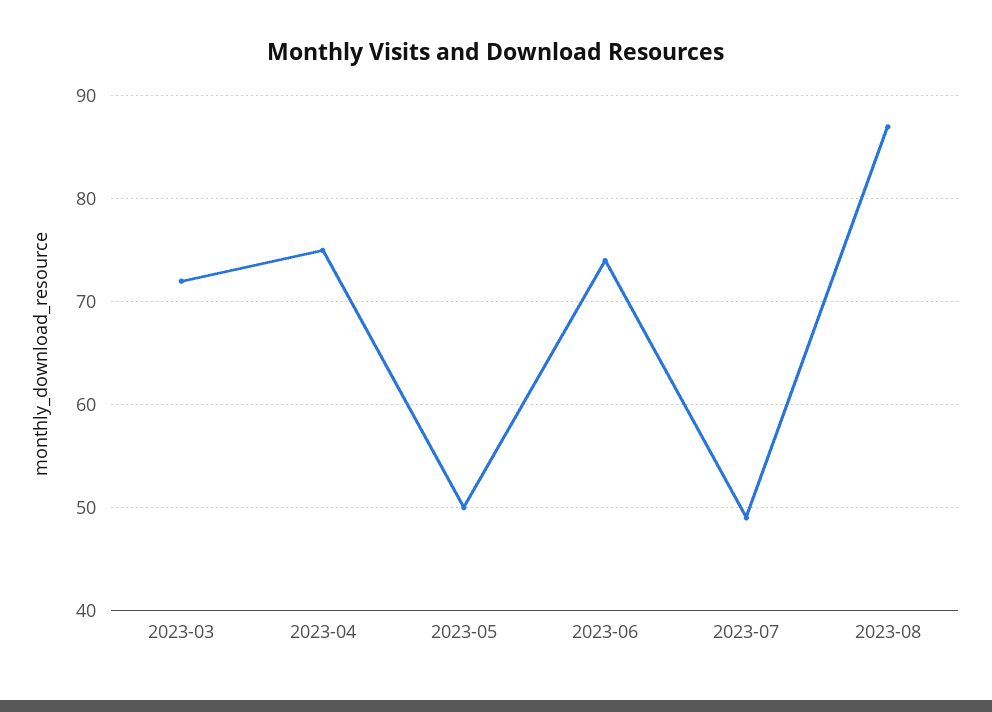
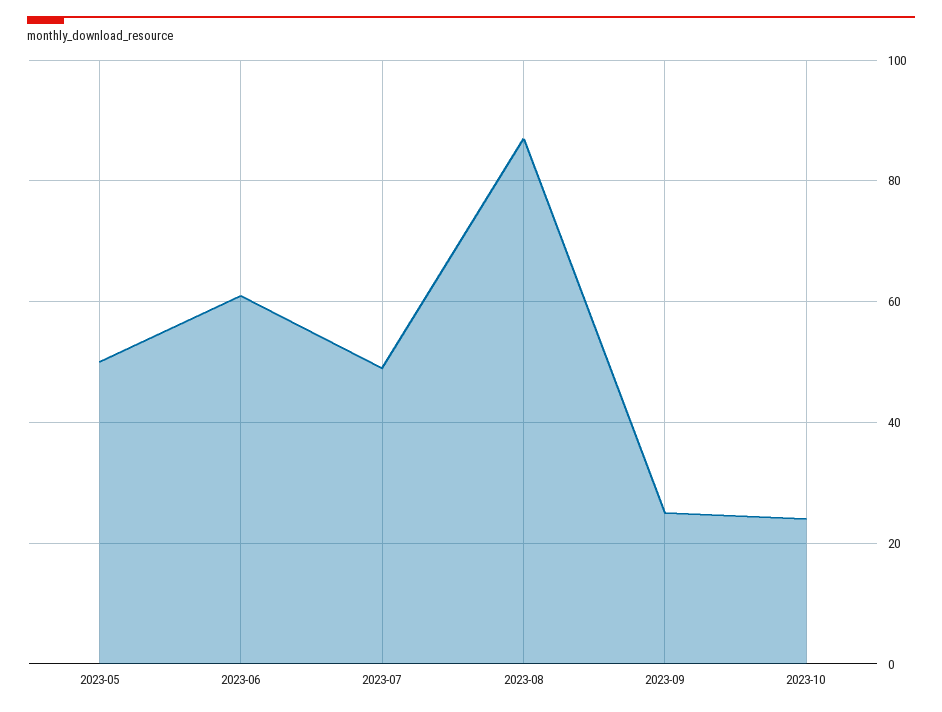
2023-03: 72 -> none
2023-04: 75 -> none
2023-06: 74 -> 60
2023-09: none -> 25
2023-10: none -> 25

